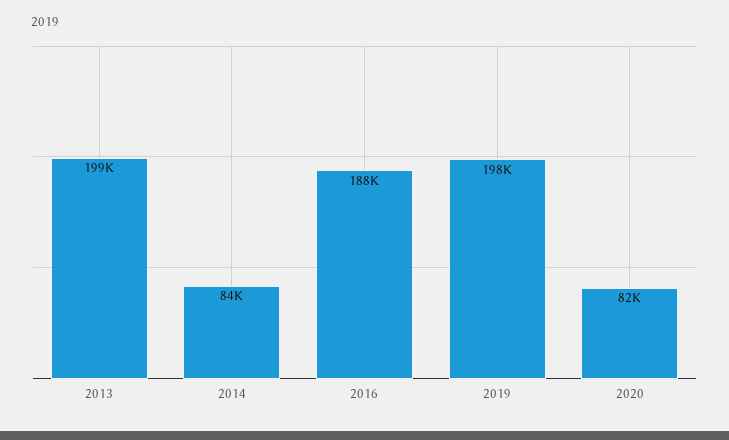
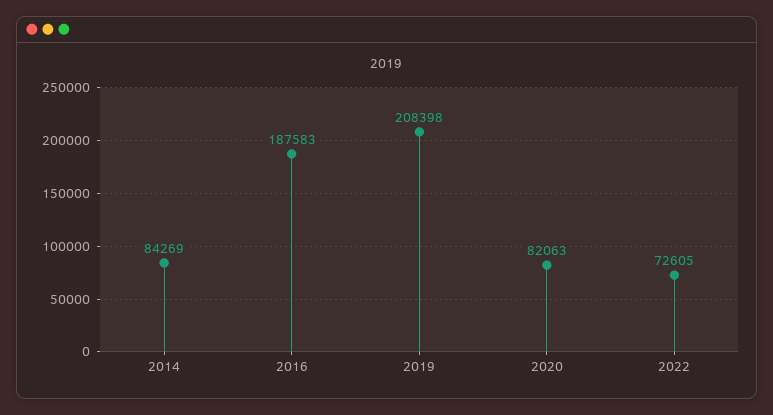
2013: 199000 -> none
2019: 198000 -> 208398
2022: none -> 72605

